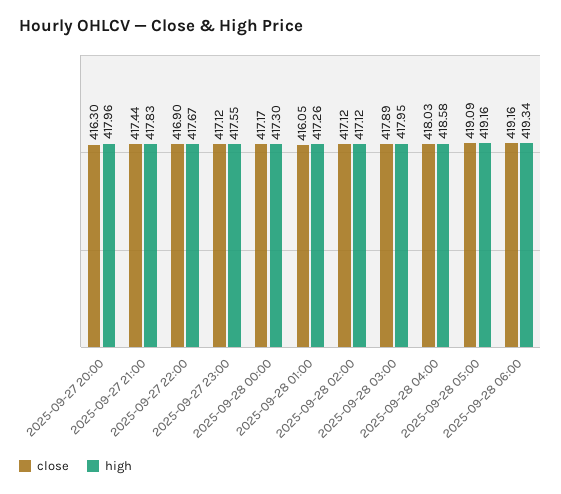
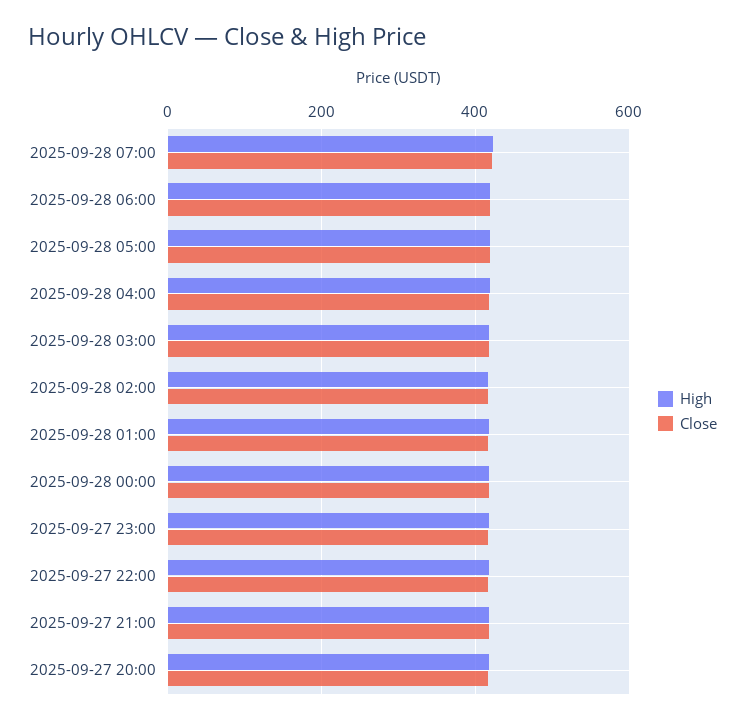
high, 2025-09-28 07:00: none -> 420
close, 2025-09-28 07:00: none -> 420

